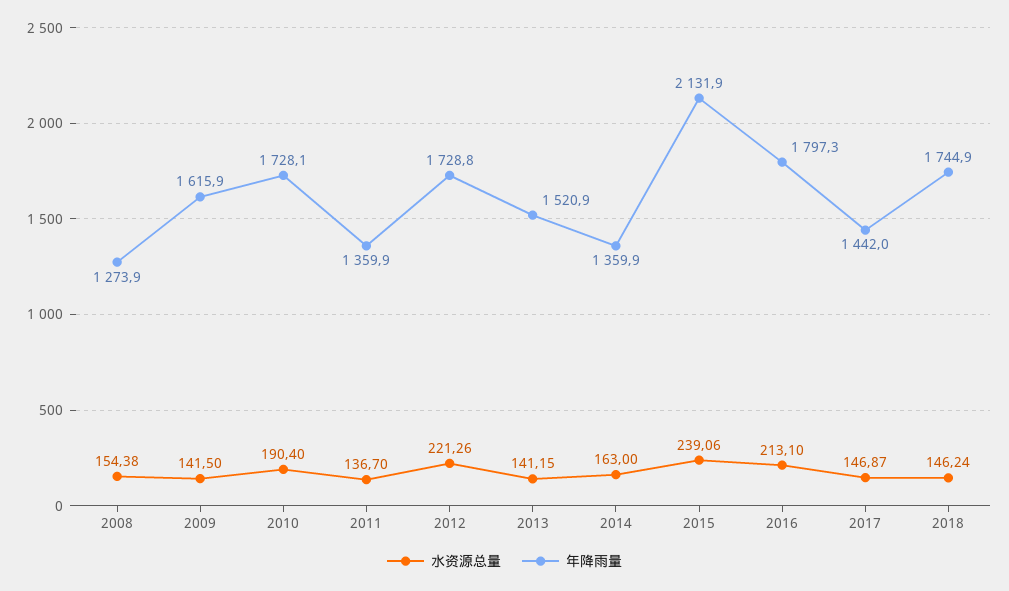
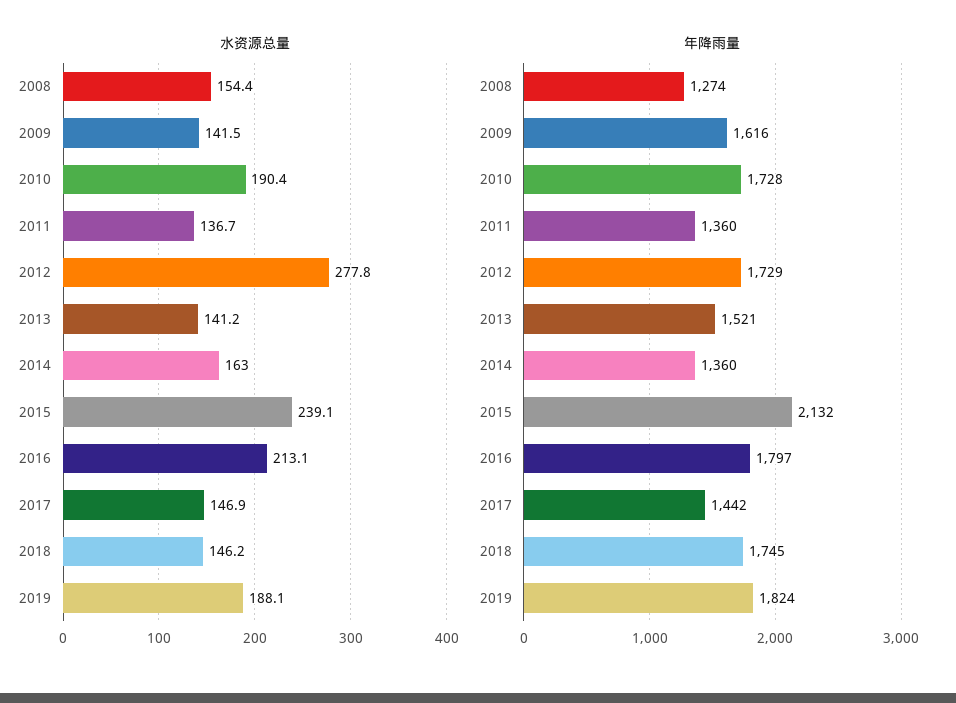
水资源总量, 2012: 221.26 -> 277.8
水资源总量, 2019: none -> 188.1
年降雨量, 2019: none -> 1824

